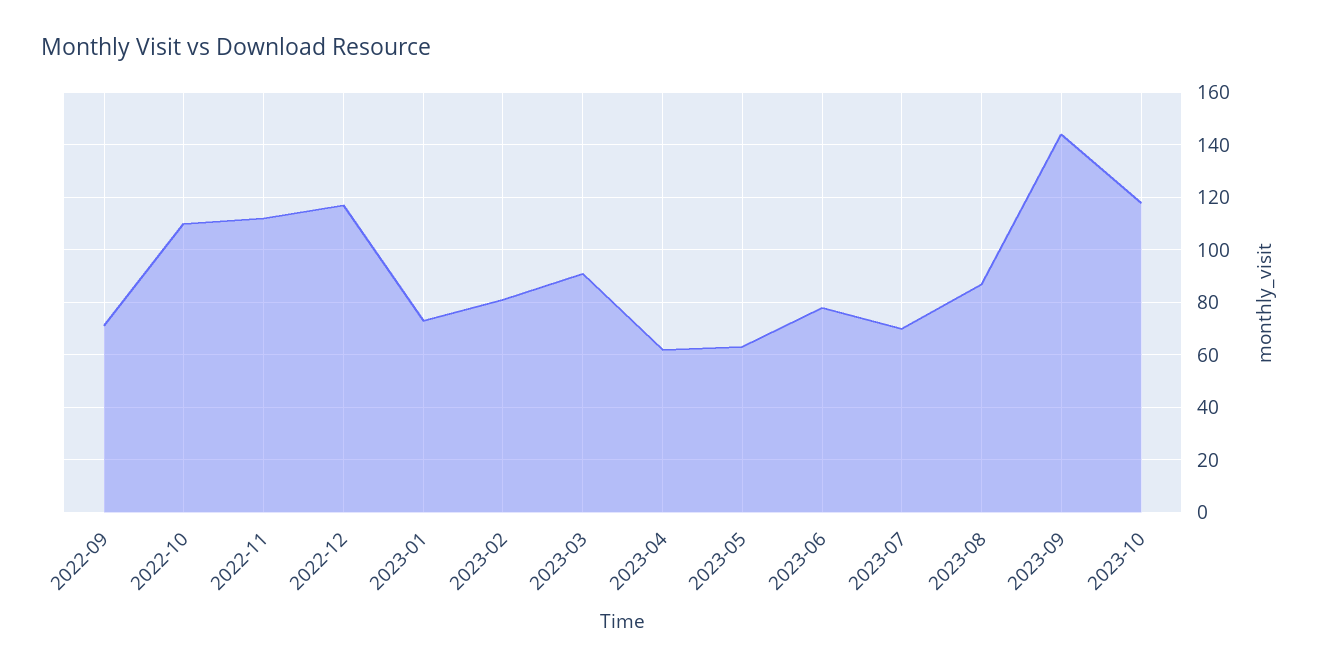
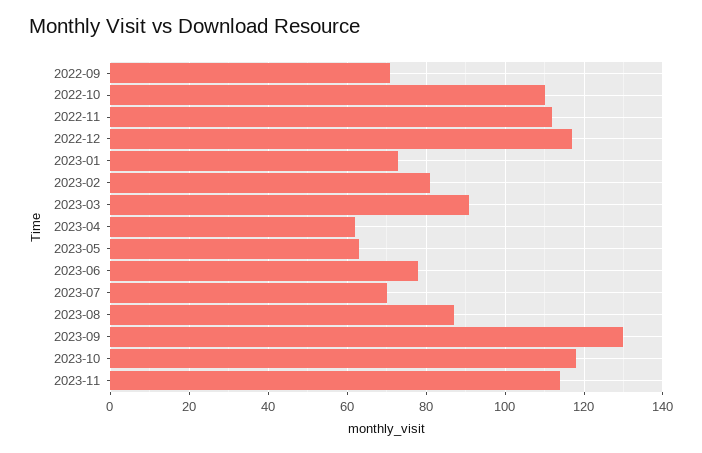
2023-09: 145 -> 130
2023-11: none -> 115

